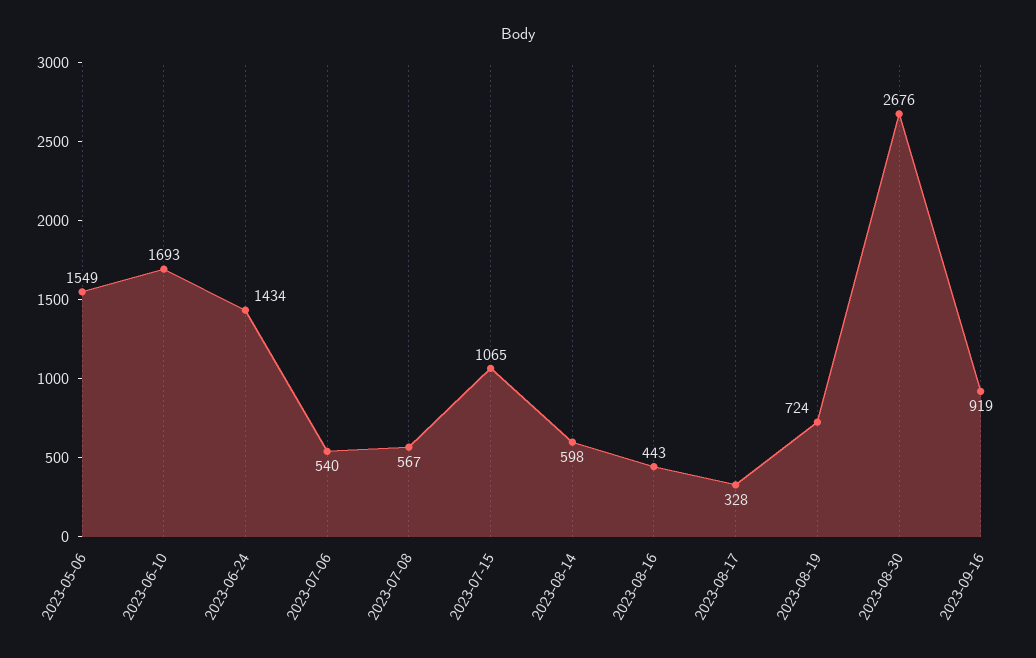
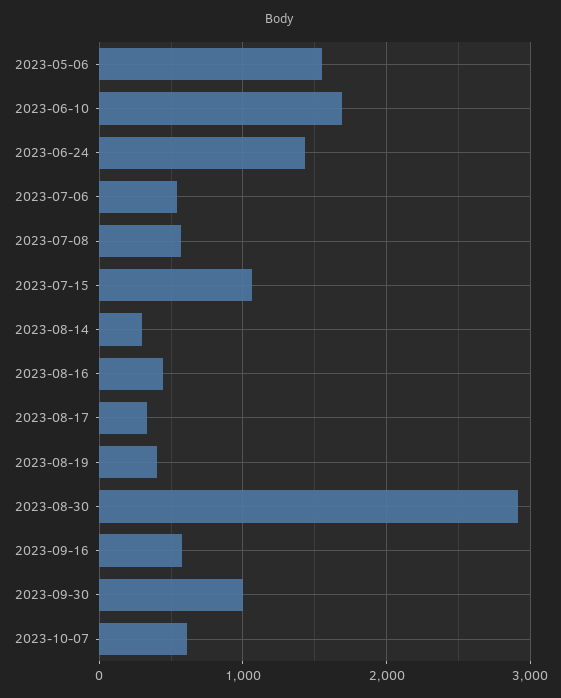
2023-08-14: 598 -> 300
2023-08-19: 724 -> 400
2023-08-30: 2676 -> 2900
2023-09-16: 919 -> 600
2023-09-30: none -> 1000
2023-10-07: none -> 600

